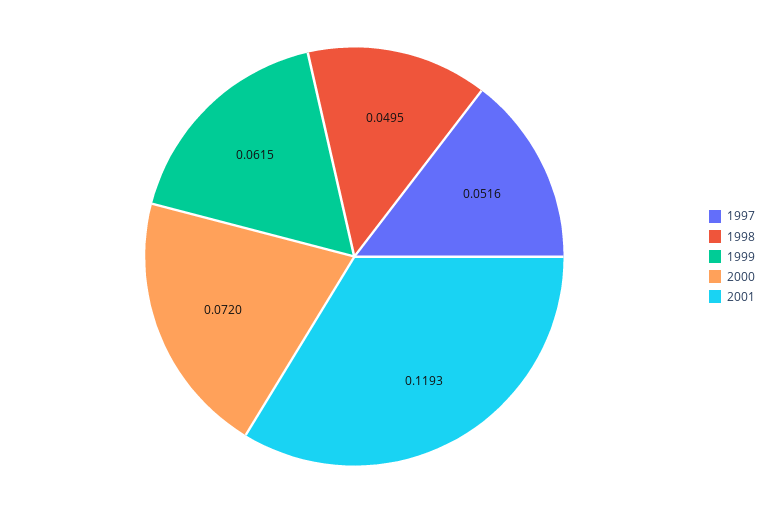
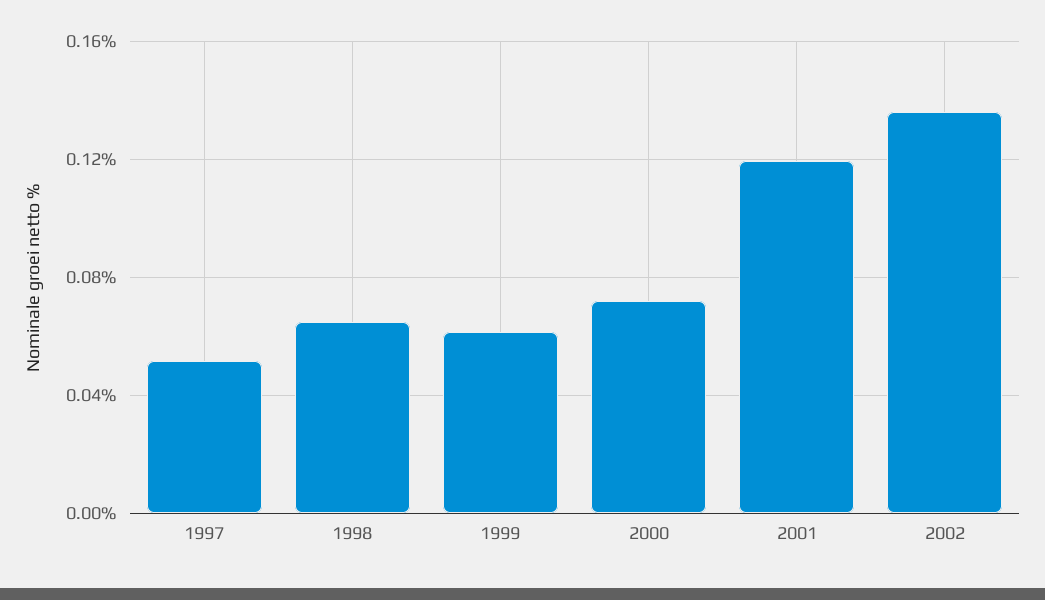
1998: 0.0495 -> 0.065
2002: none -> 0.135

